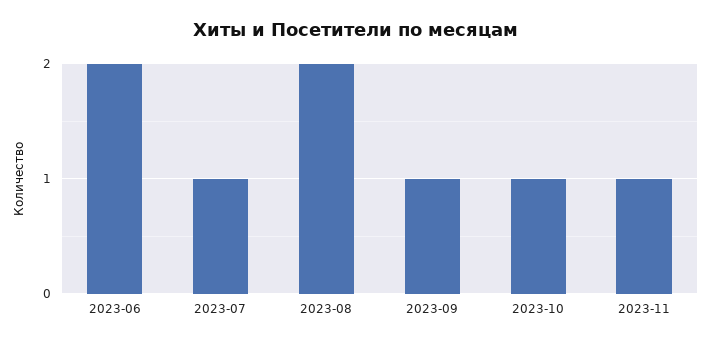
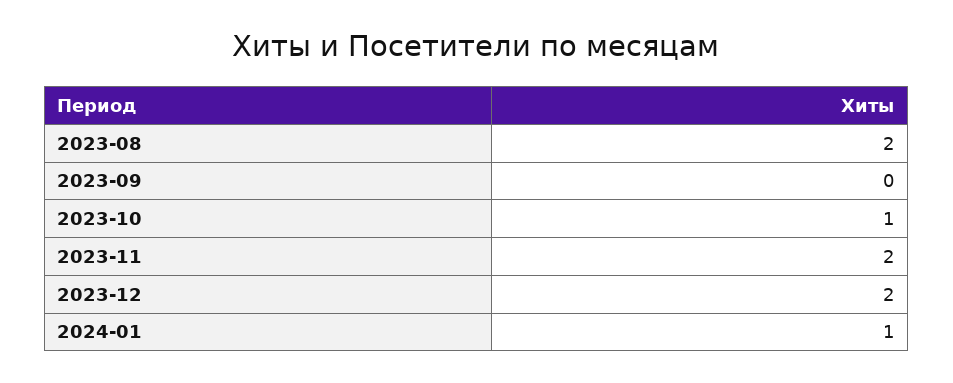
2023-06: 2 -> none
2023-07: 1 -> none
2023-09: 1 -> 0
2023-11: 1 -> 2
2023-12: none -> 2
2024-01: none -> 1

